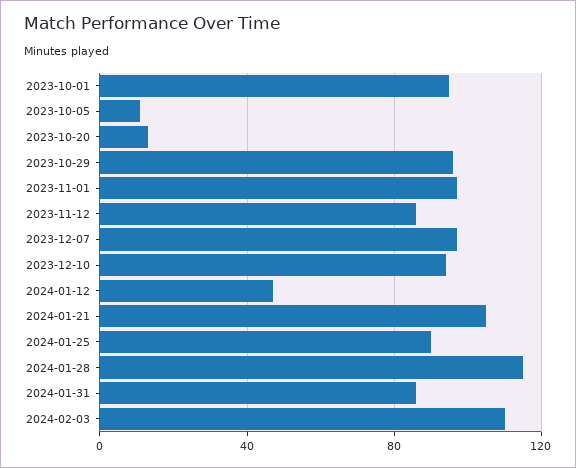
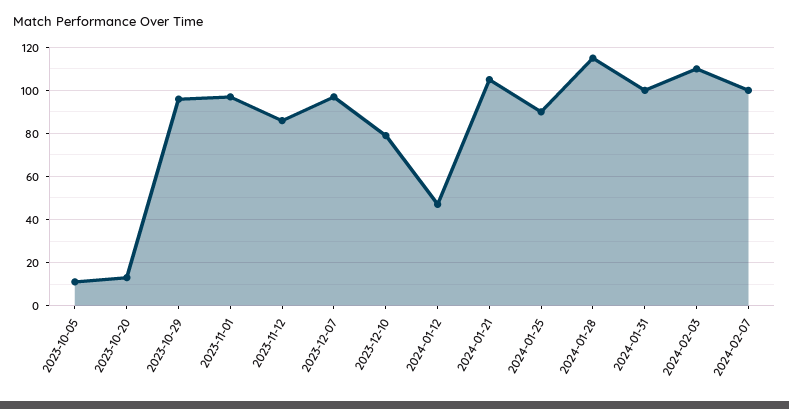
2023-10-01: 95 -> none
2023-12-10: 95 -> 80
2024-01-31: 85 -> 100
2024-02-07: none -> 100

